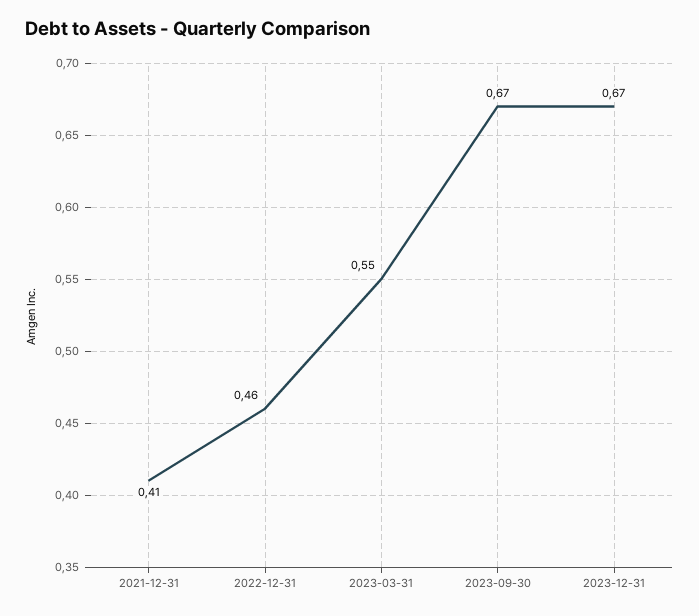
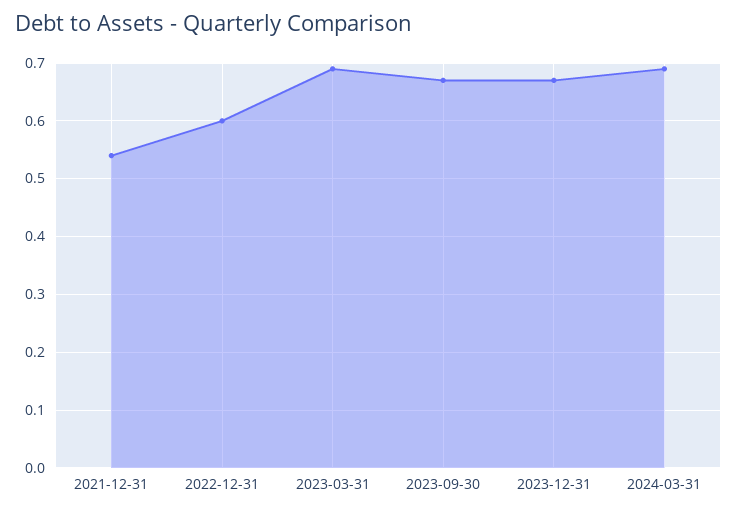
2021-12-31: 0.41 -> 0.55
2022-12-31: 0.46 -> 0.6
2023-03-31: 0.55 -> 0.7
2024-03-31: none -> 0.7

